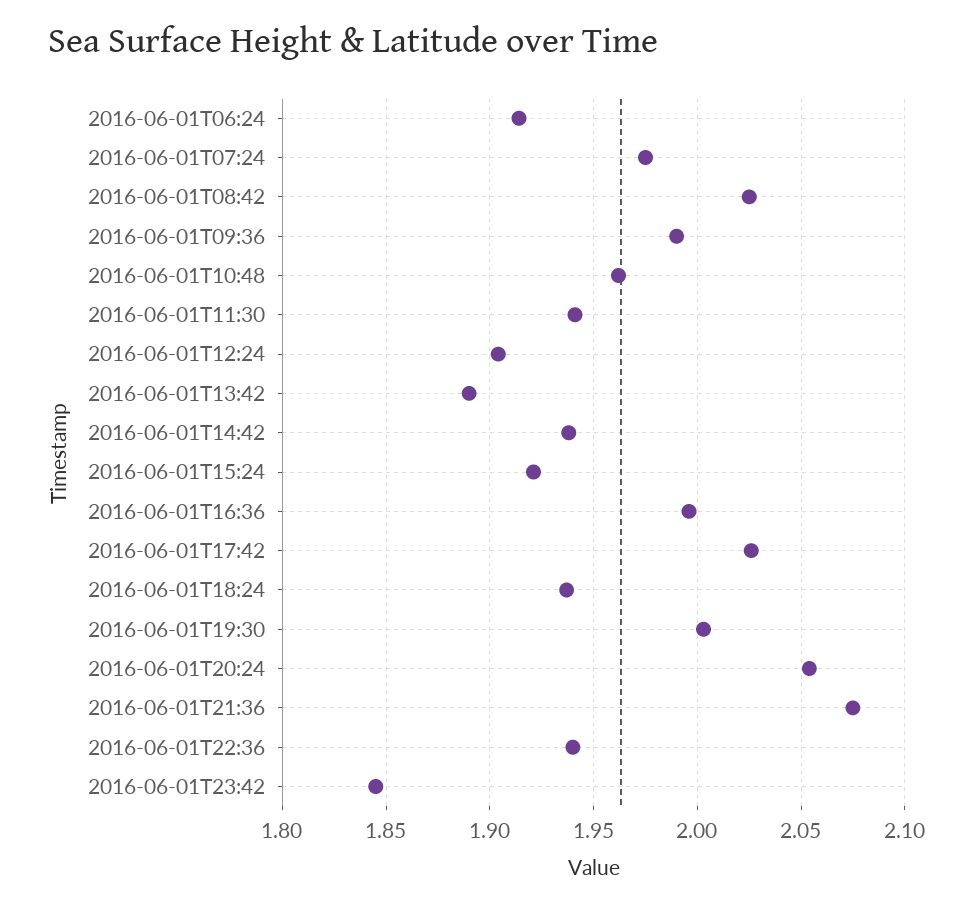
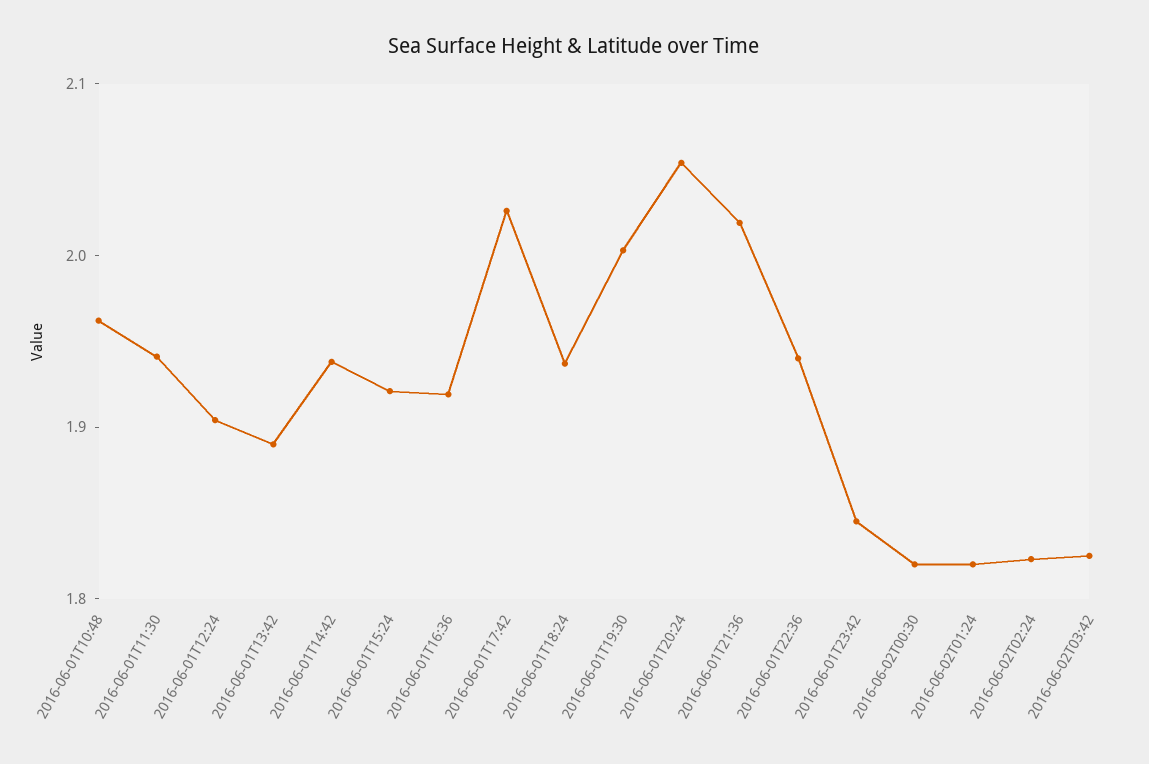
2016-06-01T06:24: 1.915 -> none
2016-06-01T07:24: 1.975 -> none
2016-06-01T08:42: 2.025 -> none
2016-06-01T09:36: 1.99 -> none
2016-06-01T16:36: 1.995 -> 1.92
2016-06-01T21:36: 2.075 -> 2.02
2016-06-02T00:30: none -> 1.82
2016-06-02T01:24: none -> 1.82
2016-06-02T02:24: none -> 1.82
2016-06-02T03:42: none -> 1.82

